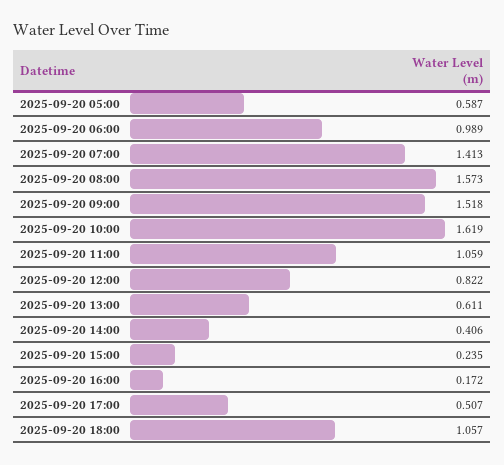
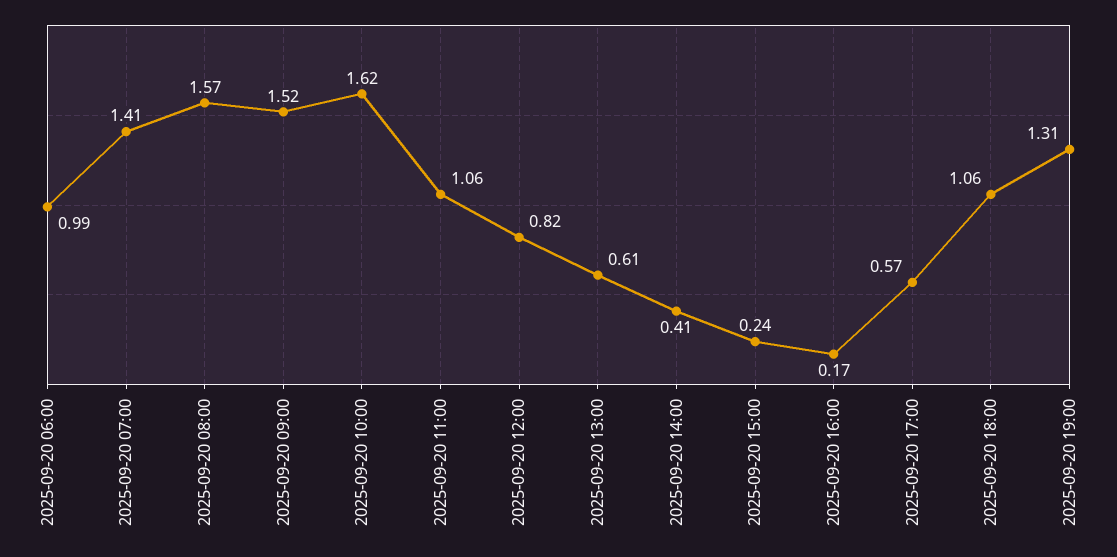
2025-09-20 05:00: 0.587 -> none
2025-09-20 17:00: 0.507 -> 0.57
2025-09-20 19:00: none -> 1.31

